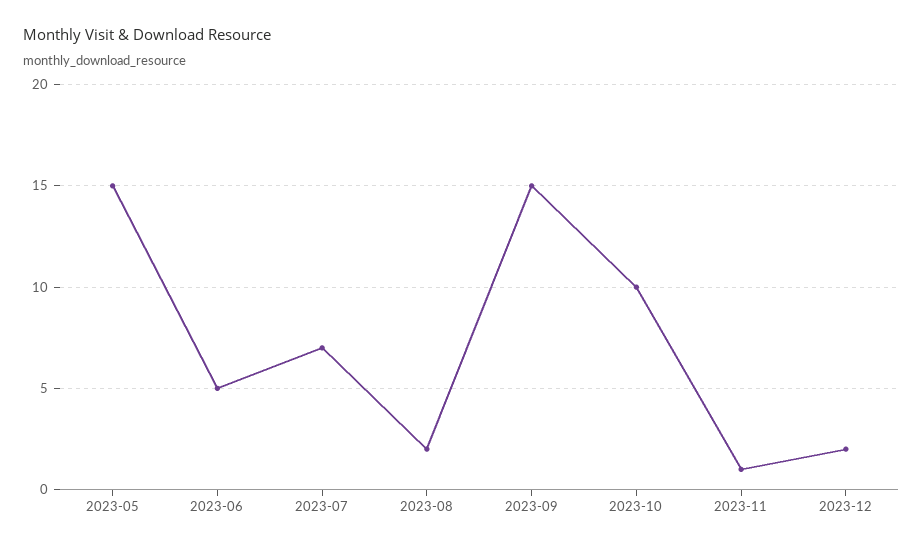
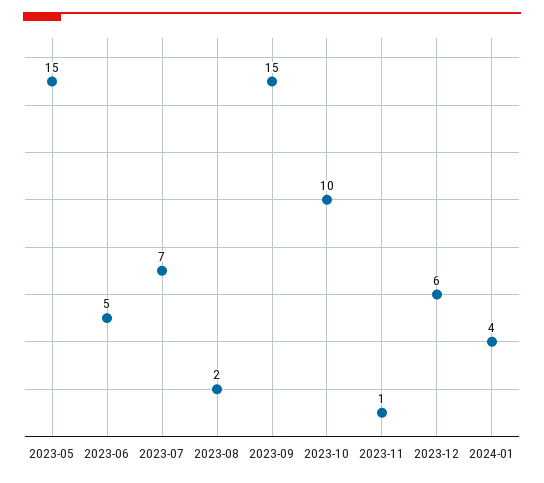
2023-12: 2 -> 6
2024-01: none -> 4

